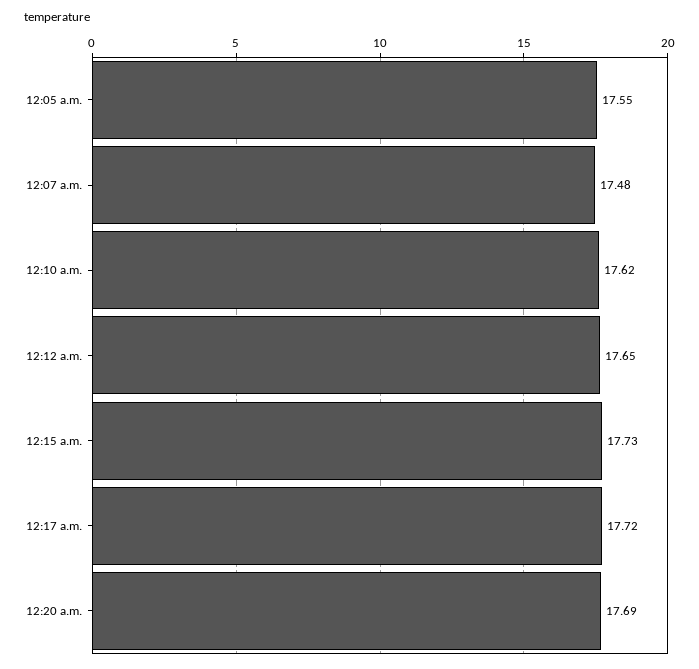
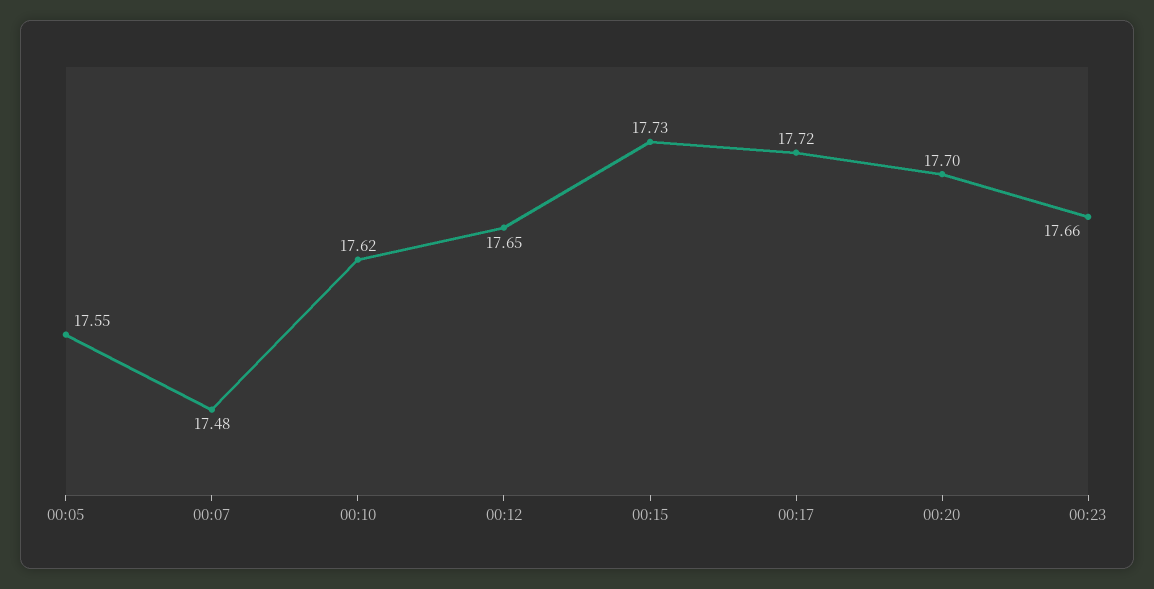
12:20 a.m.: 17.69 -> 17.7
00:23: none -> 17.66

